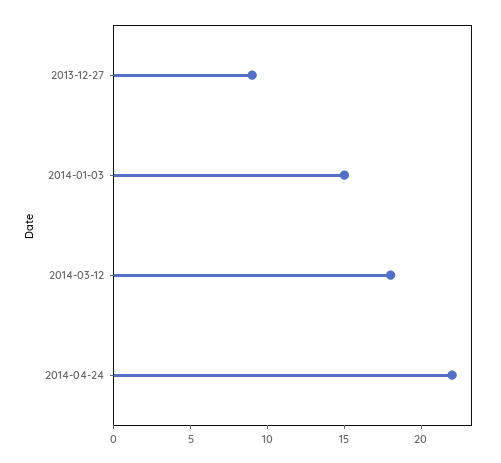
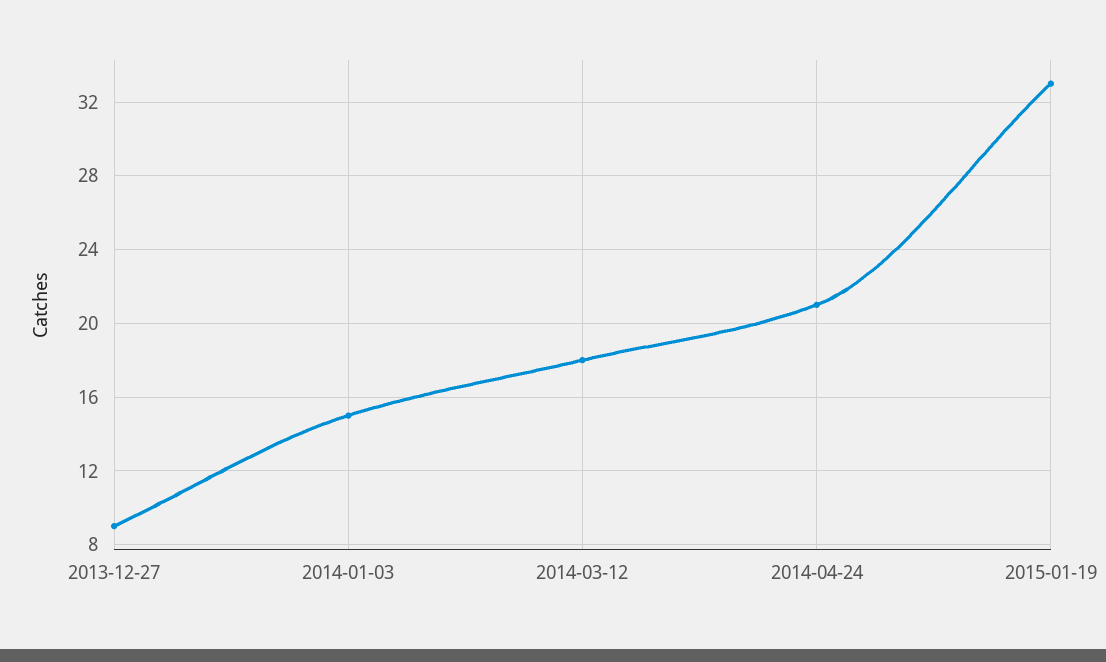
2014-04-24: 22 -> 21
2015-01-19: none -> 33

